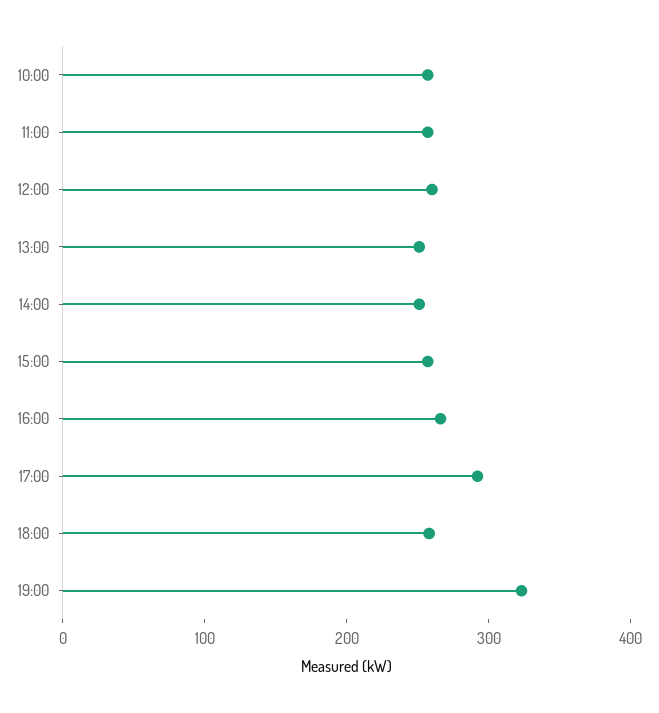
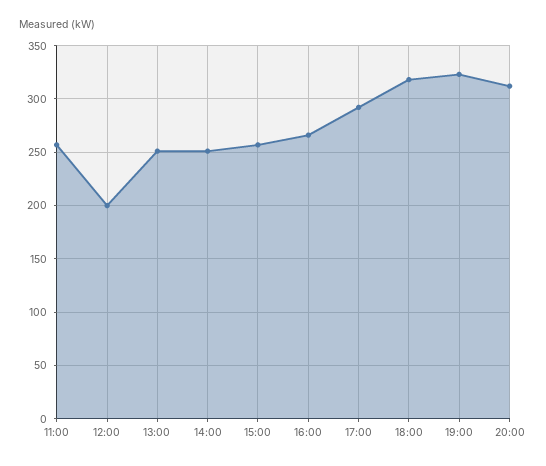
10:00: 260 -> none
12:00: 260 -> 200
18:00: 260 -> 320
20:00: none -> 310

